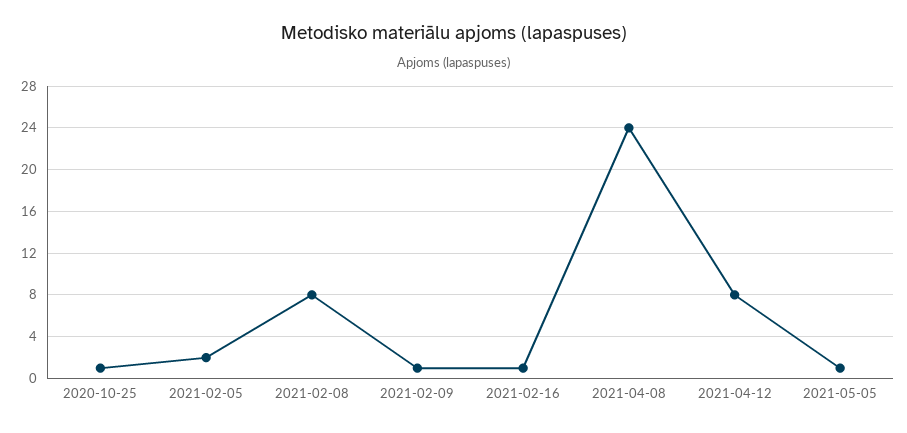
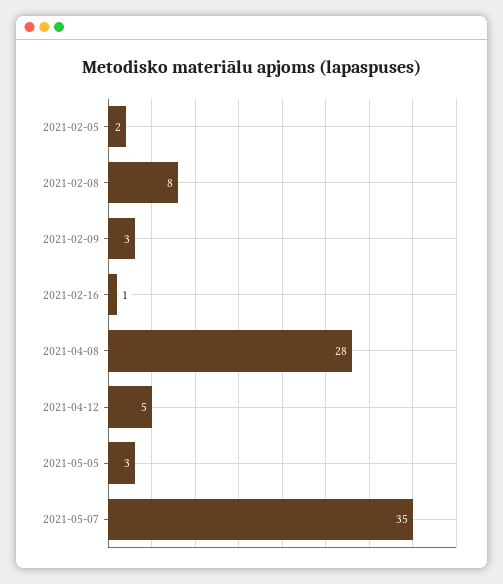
2020-10-25: 1 -> none
2021-02-09: 1 -> 3
2021-04-08: 24 -> 28
2021-04-12: 8 -> 5
2021-05-05: 1 -> 3
2021-05-07: none -> 35

